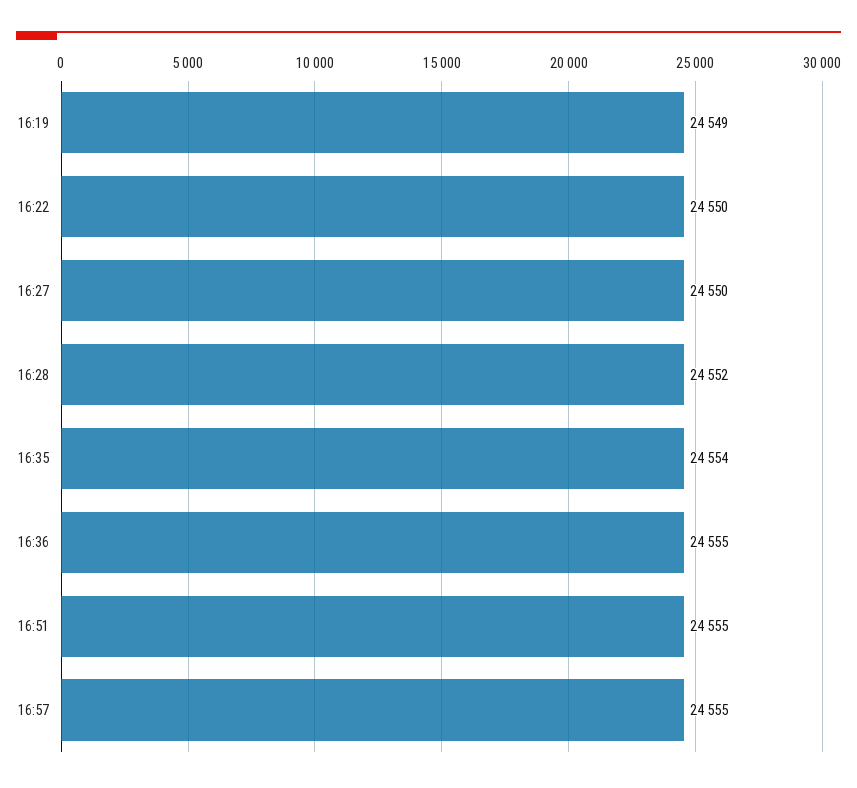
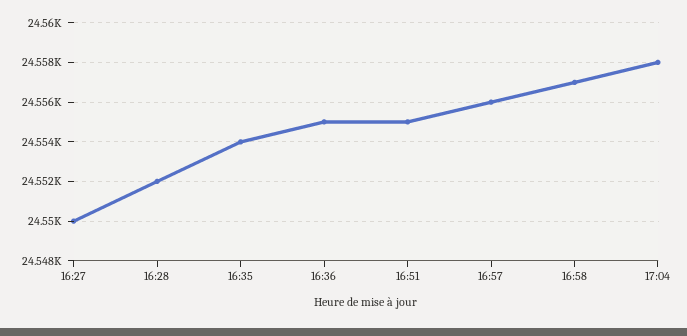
16:19: 24549 -> none
16:22: 24550 -> none
16:57: 24555 -> 24556
16:58: none -> 24557
17:04: none -> 24558

